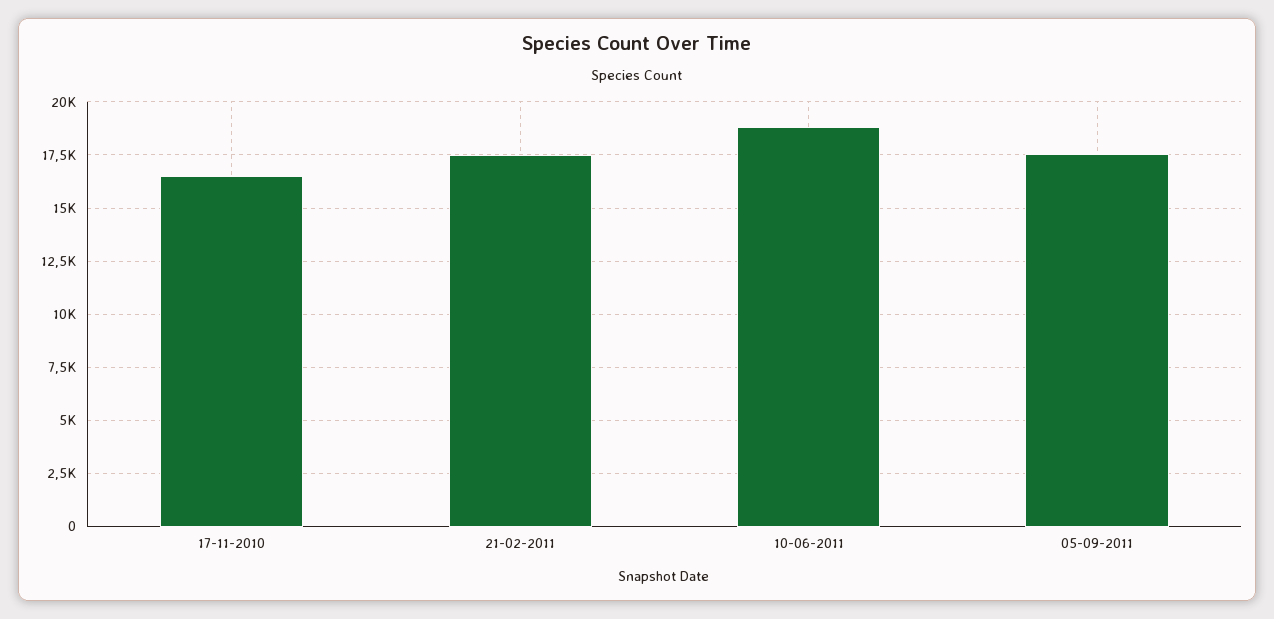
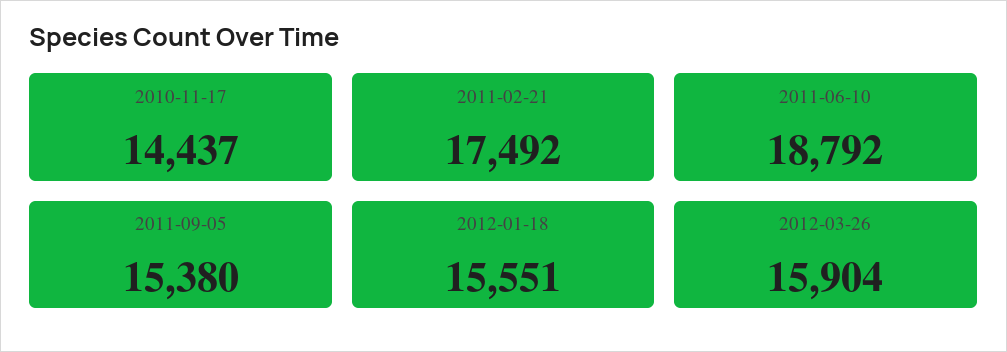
17-11-2010: 16500 -> 14437
05-09-2011: 17500 -> 15380
2012-01-18: none -> 15551
2012-03-26: none -> 15904

